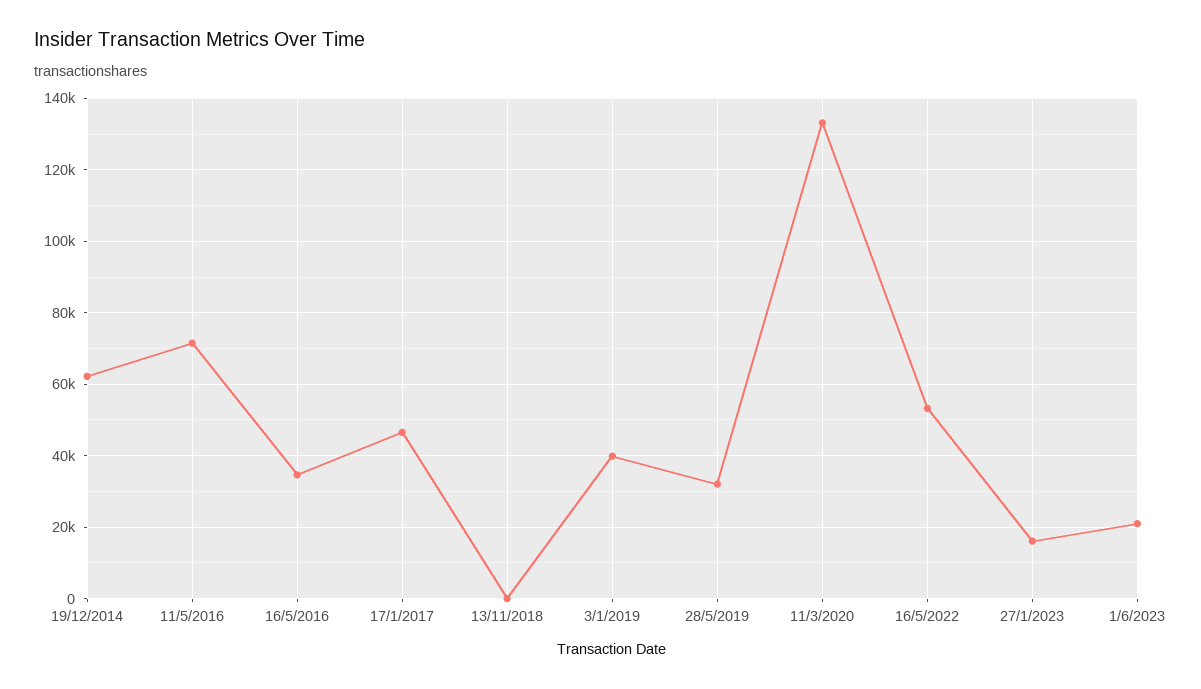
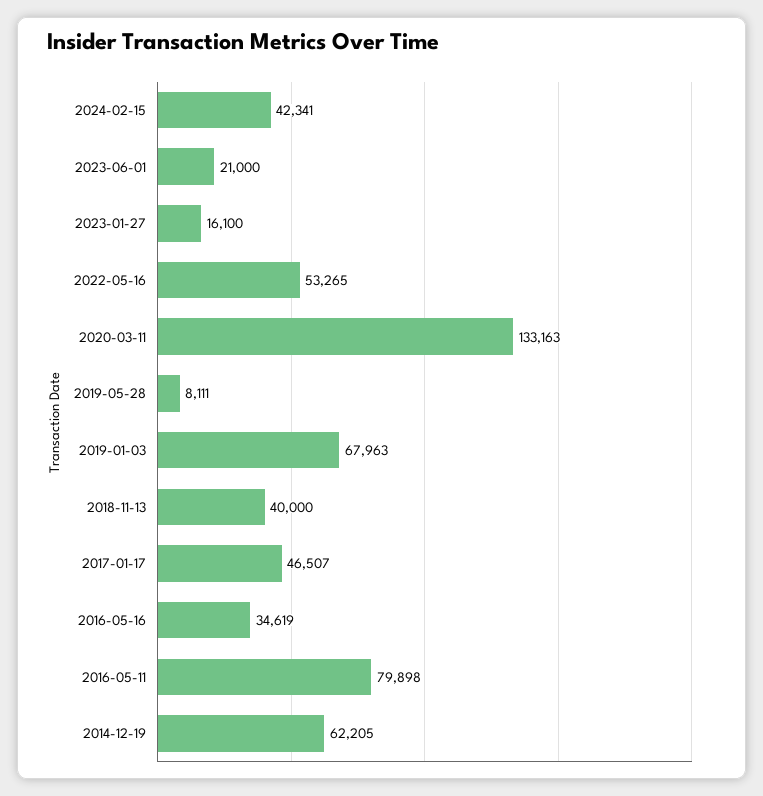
11/5/2016: 72000 -> 79898
13/11/2018: 0 -> 40000
3/1/2019: 40000 -> 67963
28/5/2019: 32000 -> 8111
2024-02-15: none -> 42341

